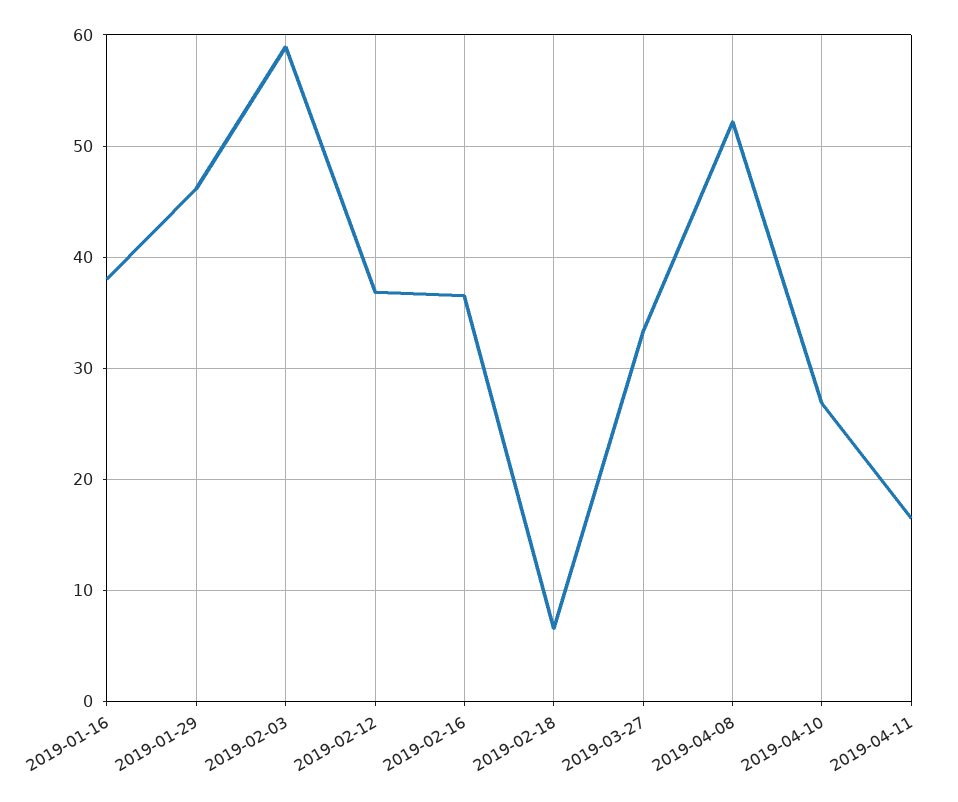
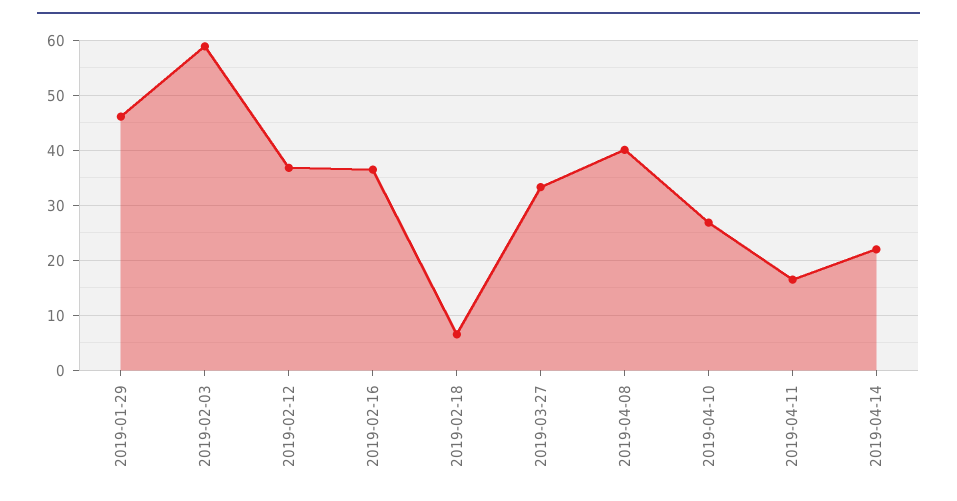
2019-01-16: 38 -> none
2019-04-08: 52 -> 40
2019-04-14: none -> 22

